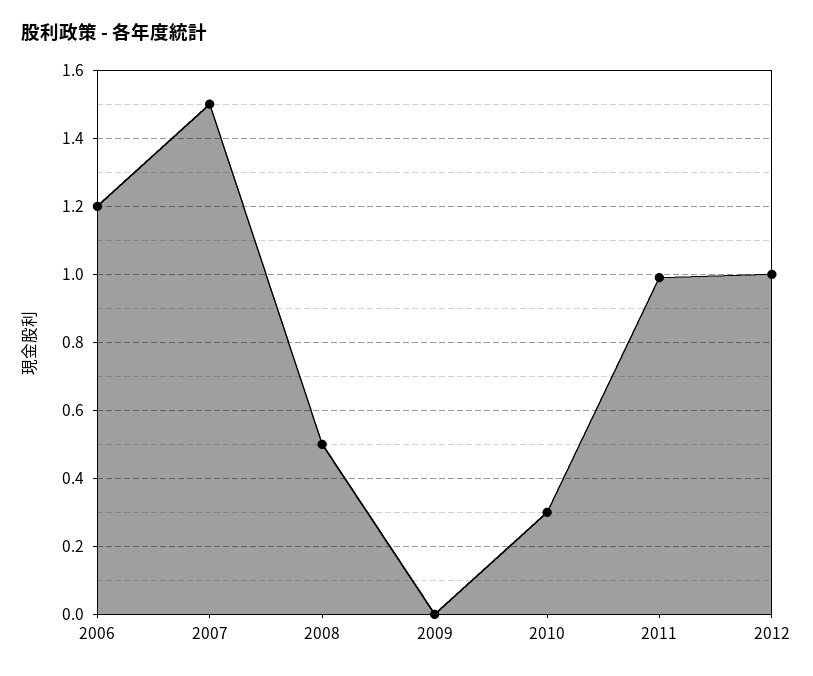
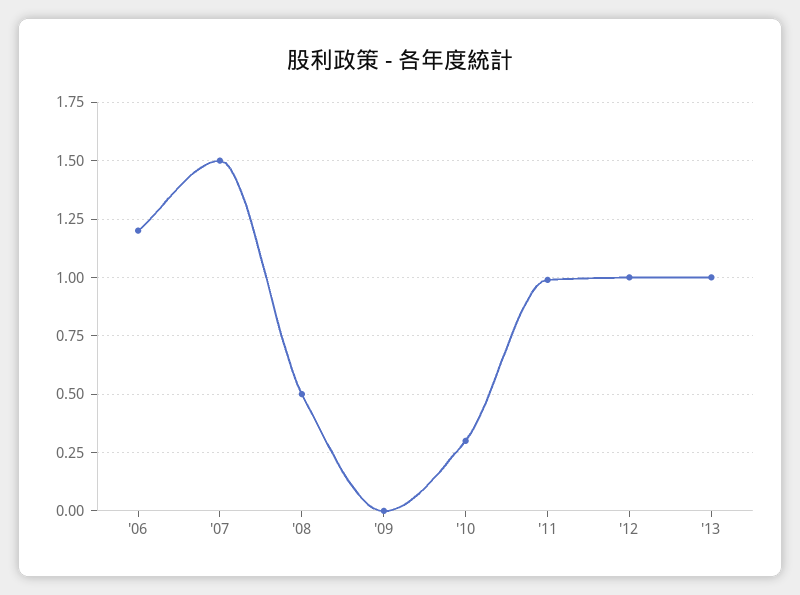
'13: none -> 1

